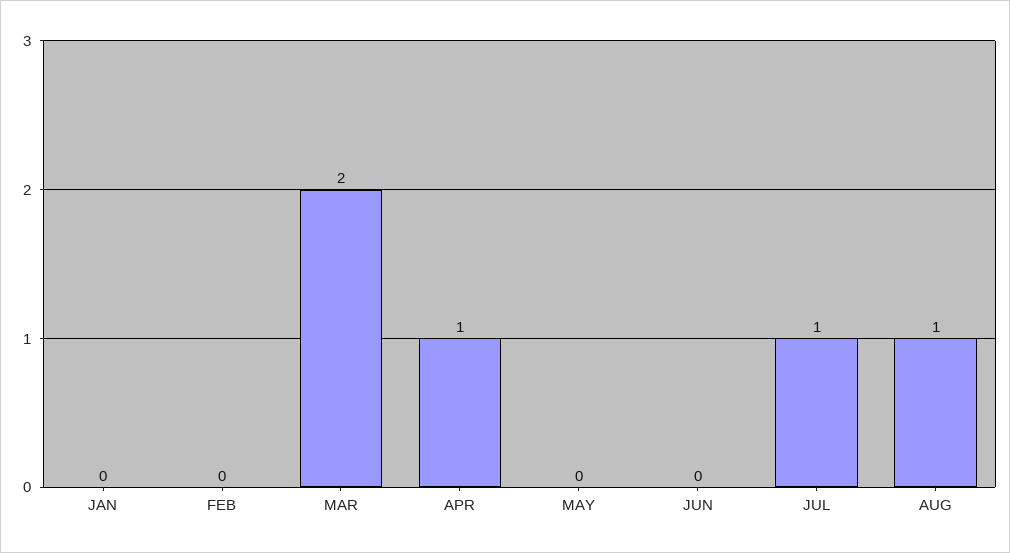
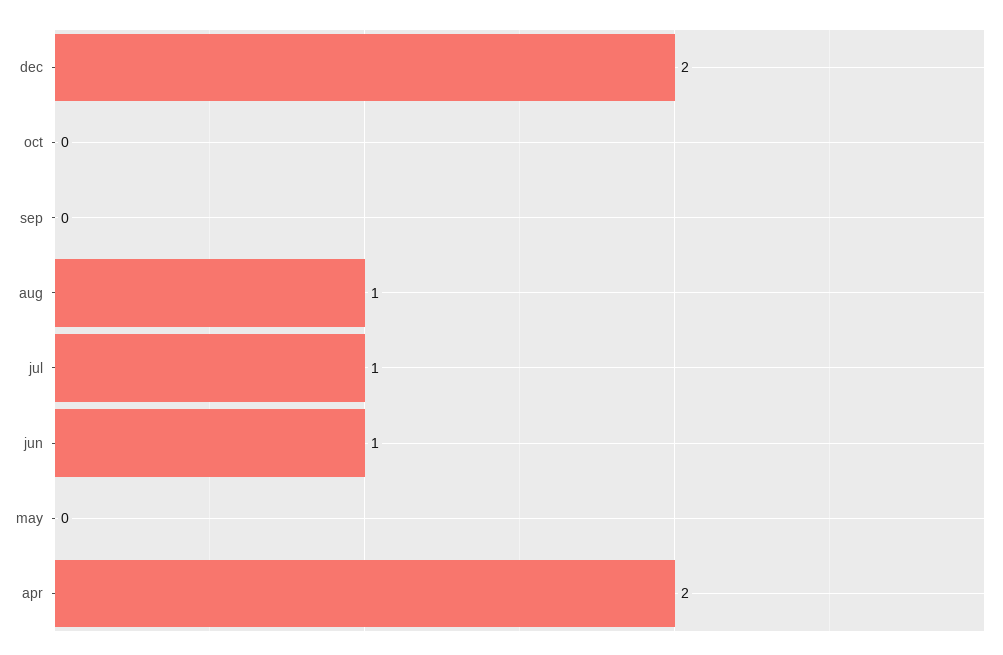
JAN: 0 -> none
FEB: 0 -> none
MAR: 2 -> none
APR: 1 -> 2
JUN: 0 -> 1
dec: none -> 2
oct: none -> 0
sep: none -> 0

